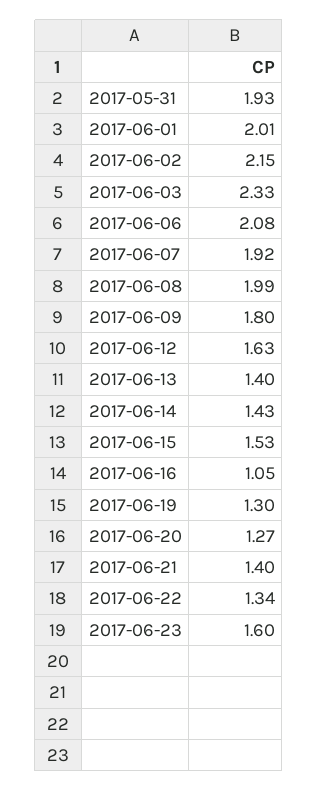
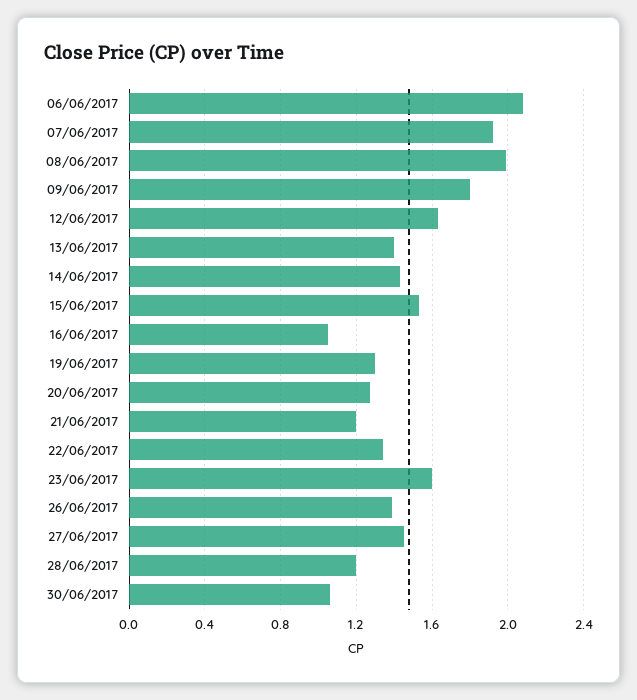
2017-05-31: 1.93 -> none
2017-06-01: 2.01 -> none
2017-06-02: 2.15 -> none
2017-06-03: 2.33 -> none
2017-06-21: 1.4 -> 1.2
26/06/2017: none -> 1.4
27/06/2017: none -> 1.45
28/06/2017: none -> 1.2
30/06/2017: none -> 1.05

